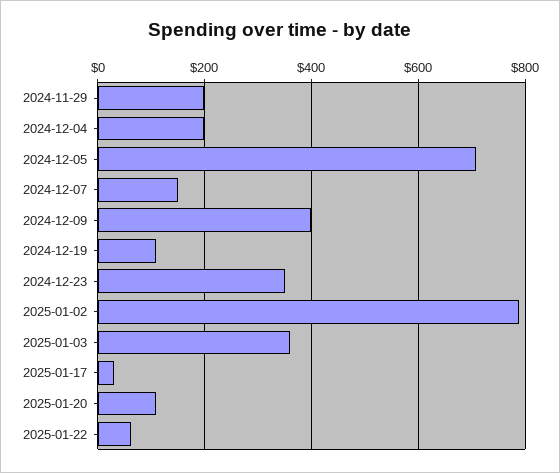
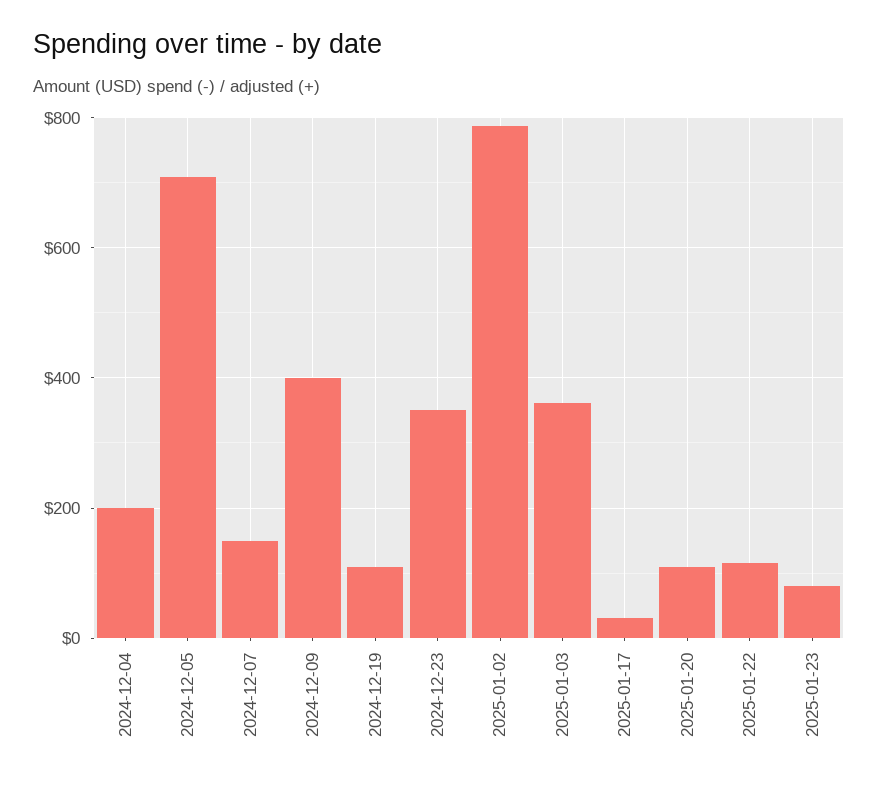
2024-11-29: 200 -> none
2025-01-22: 60 -> 120
2025-01-23: none -> 80

